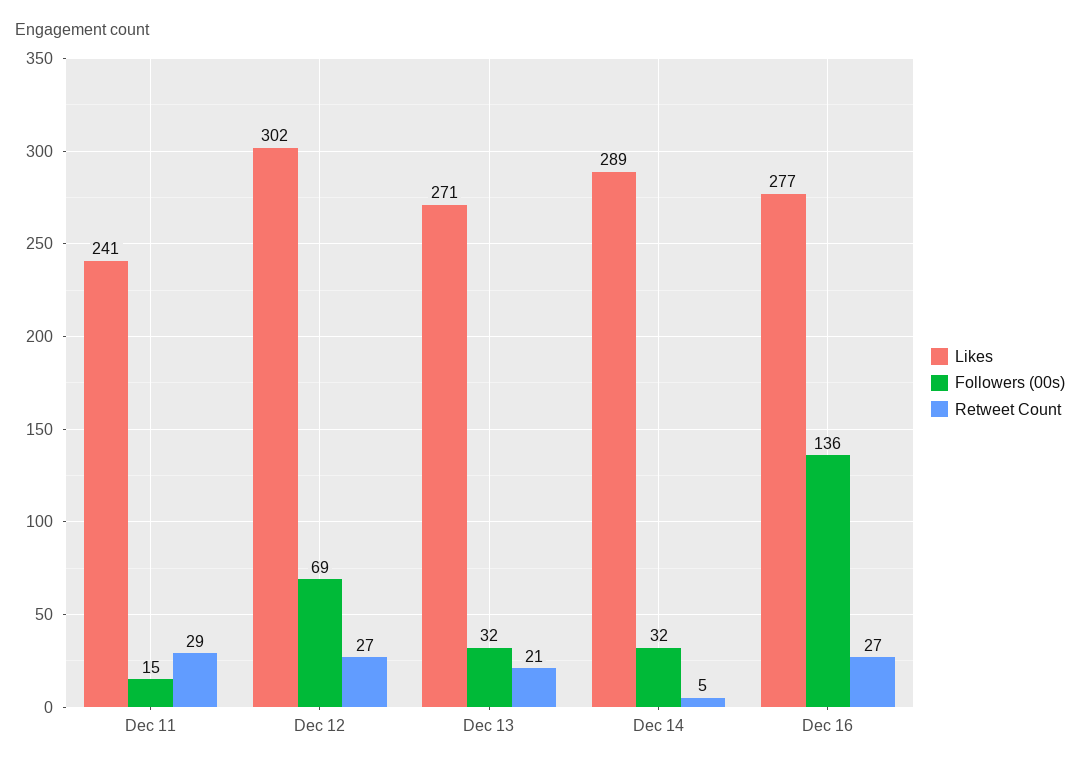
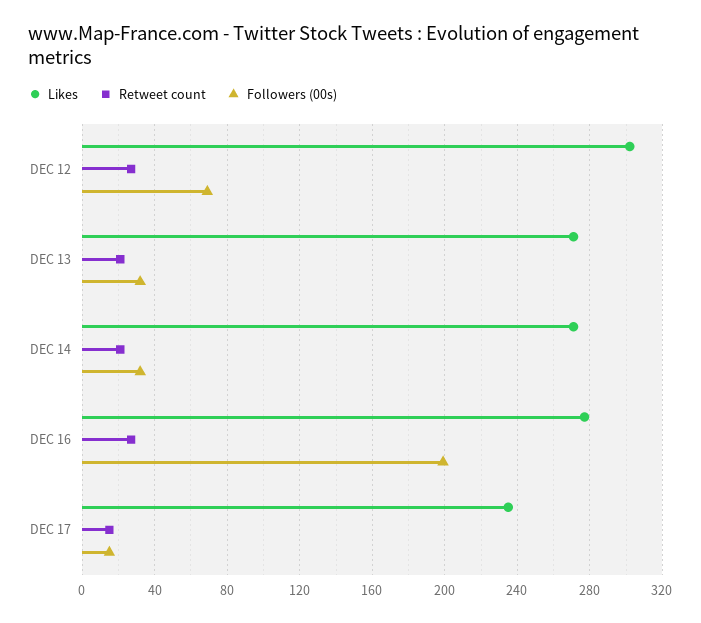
Likes, Dec 11: 241 -> none
Followers (00s), Dec 11: 15 -> none
Retweet Count, Dec 11: 29 -> none
Likes, Dec 14: 289 -> 270
Retweet Count, Dec 14: 5 -> 20
Followers (00s), Dec 16: 136 -> 200
Likes, DEC 17: none -> 235
Retweet Count, DEC 17: none -> 15
Followers (00s), DEC 17: none -> 15

